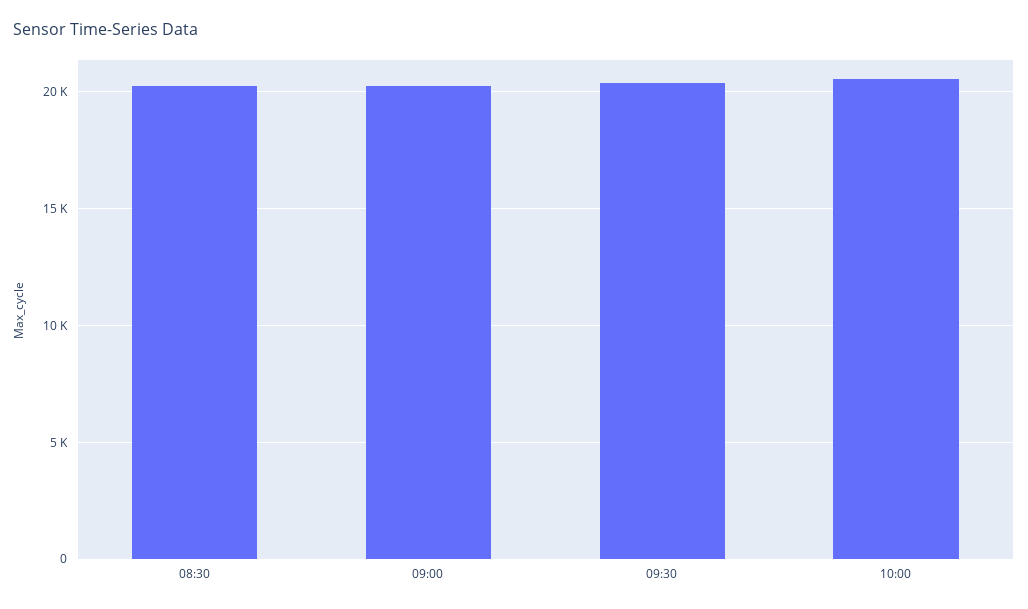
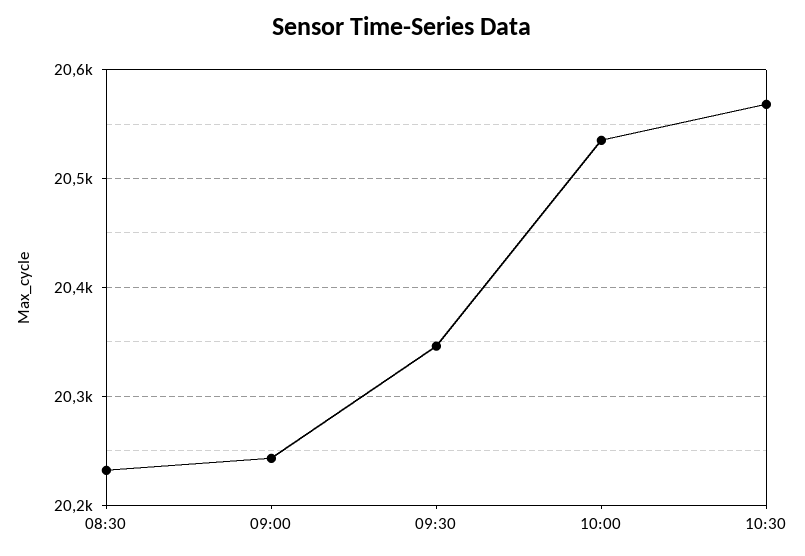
10:30: none -> 20570

